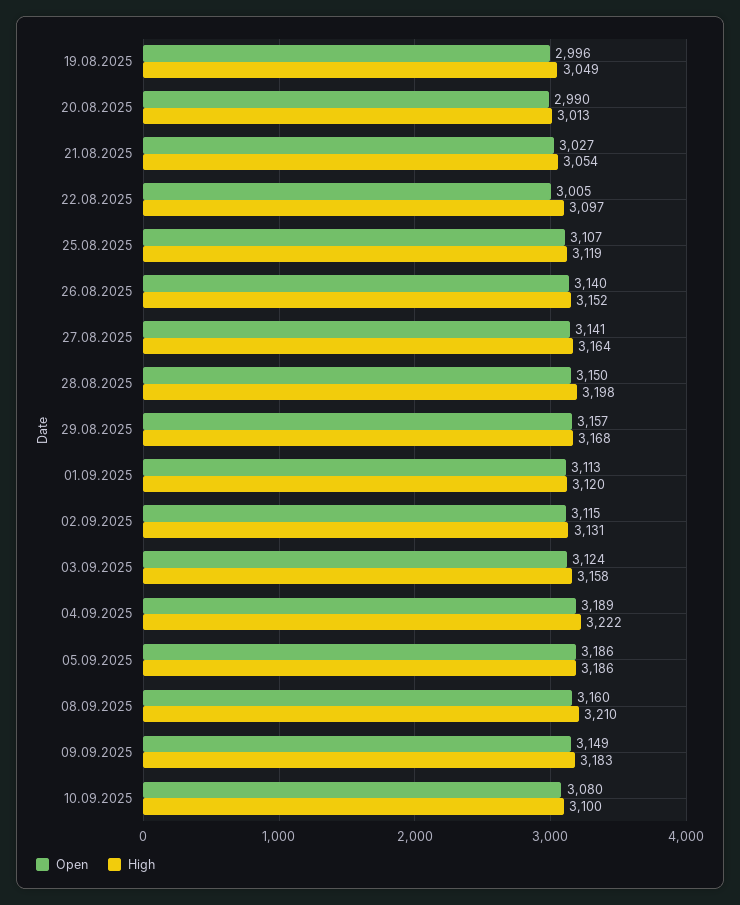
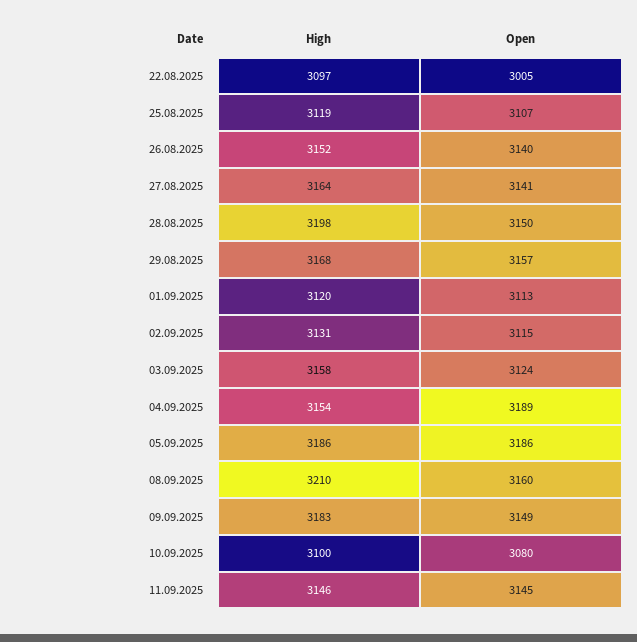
Open, 19.08.2025: 2996 -> none
High, 19.08.2025: 3049 -> none
Open, 20.08.2025: 2990 -> none
High, 20.08.2025: 3013 -> none
Open, 21.08.2025: 3027 -> none
High, 21.08.2025: 3054 -> none
High, 04.09.2025: 3222 -> 3154
High, 11.09.2025: none -> 3146
Open, 11.09.2025: none -> 3145

